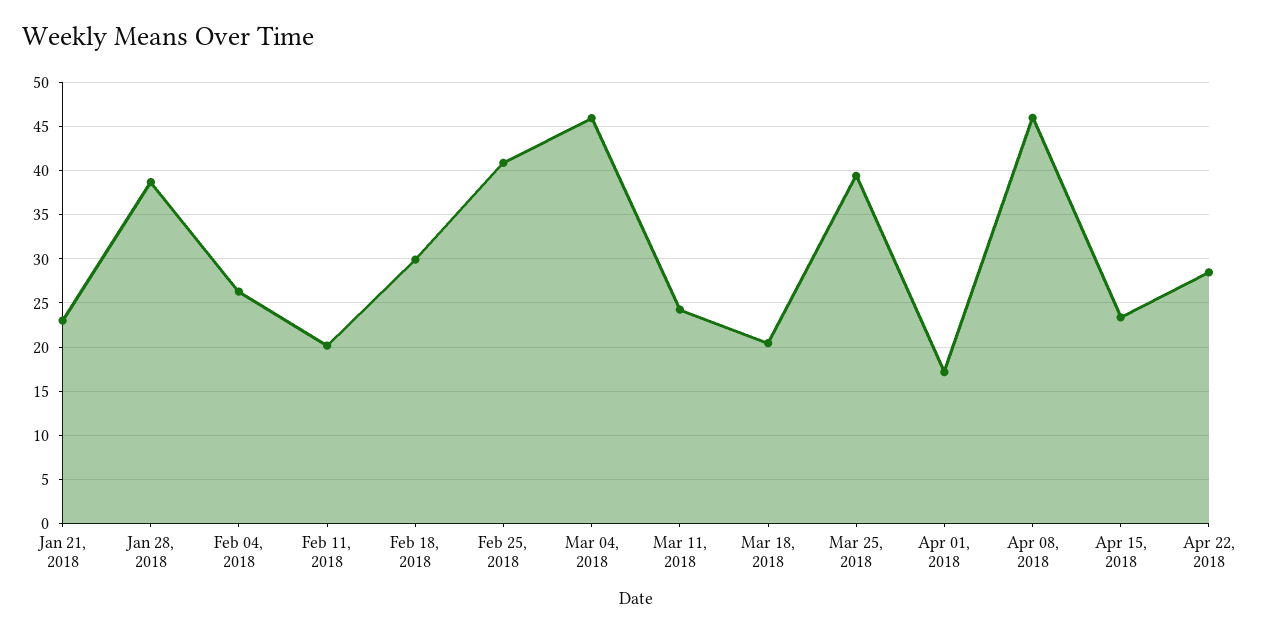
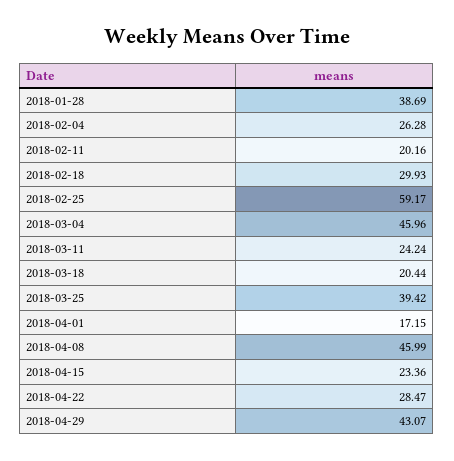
Jan 21, 2018: 23 -> none
Feb 25, 2018: 41 -> 59.17
2018-04-29: none -> 43.07

